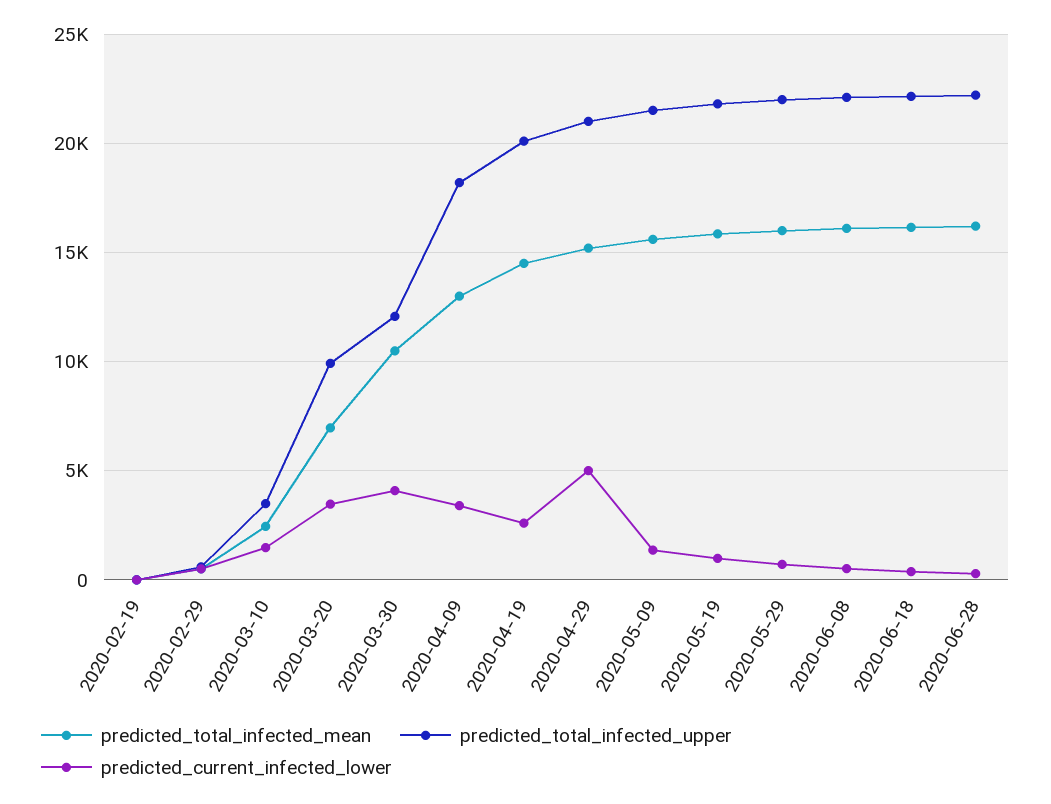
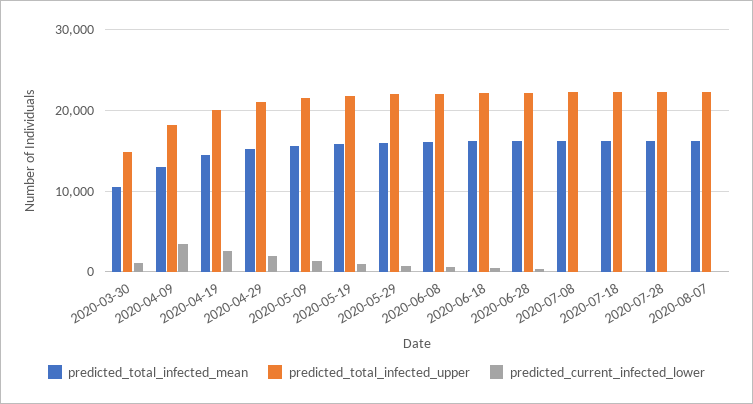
predicted_total_infected_mean, 2020-02-19: 0 -> none
predicted_total_infected_upper, 2020-02-19: 0 -> none
predicted_current_infected_lower, 2020-02-19: 0 -> none
predicted_total_infected_mean, 2020-02-29: 500 -> none
predicted_total_infected_upper, 2020-02-29: 500 -> none
predicted_current_infected_lower, 2020-02-29: 500 -> none
predicted_total_infected_mean, 2020-03-10: 2500 -> none
predicted_total_infected_upper, 2020-03-10: 3500 -> none
predicted_current_infected_lower, 2020-03-10: 1500 -> none
predicted_total_infected_mean, 2020-03-20: 7000 -> none
predicted_total_infected_upper, 2020-03-20: 10000 -> none
predicted_current_infected_lower, 2020-03-20: 3500 -> none
predicted_total_infected_upper, 2020-03-30: 12000 -> 15000
predicted_current_infected_lower, 2020-03-30: 4000 -> 1000
predicted_current_infected_lower, 2020-04-29: 5000 -> 2000
predicted_total_infected_mean, 2020-07-08: none -> 16000
predicted_total_infected_upper, 2020-07-08: none -> 22000
predicted_current_infected_lower, 2020-07-08: none -> 0
predicted_total_infected_mean, 2020-07-18: none -> 16000
predicted_total_infected_upper, 2020-07-18: none -> 22000
predicted_current_infected_lower, 2020-07-18: none -> 0
predicted_total_infected_mean, 2020-07-28: none -> 16000
predicted_total_infected_upper, 2020-07-28: none -> 22000
predicted_current_infected_lower, 2020-07-28: none -> 0
predicted_total_infected_mean, 2020-08-07: none -> 16000
predicted_total_infected_upper, 2020-08-07: none -> 22000
predicted_current_infected_lower, 2020-08-07: none -> 0

